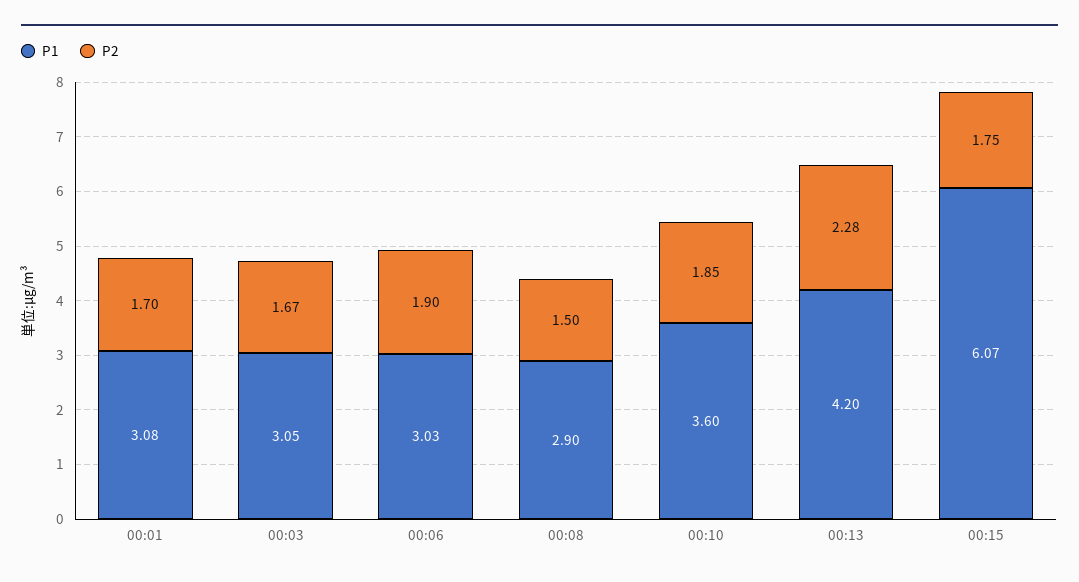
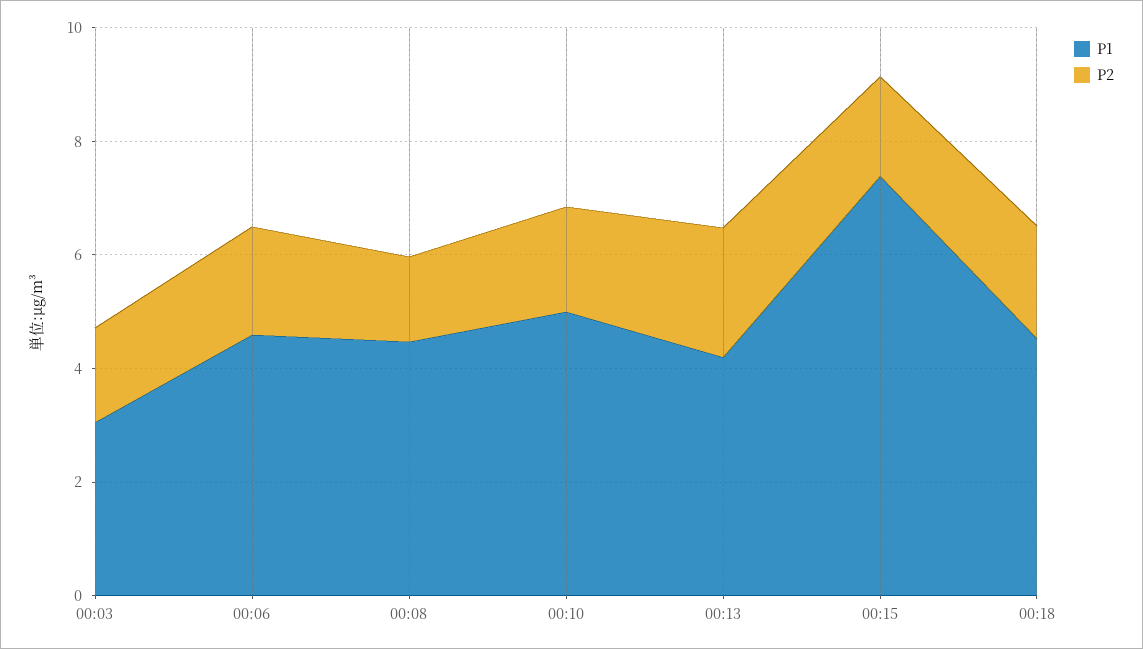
P1, 00:01: 3.08 -> none
P2, 00:01: 1.7 -> none
P1, 00:06: 3.03 -> 4.5
P1, 00:08: 2.9 -> 4.5
P1, 00:10: 3.6 -> 5
P1, 00:15: 6.07 -> 7.5
P1, 00:18: none -> 4.5
P2, 00:18: none -> 2

